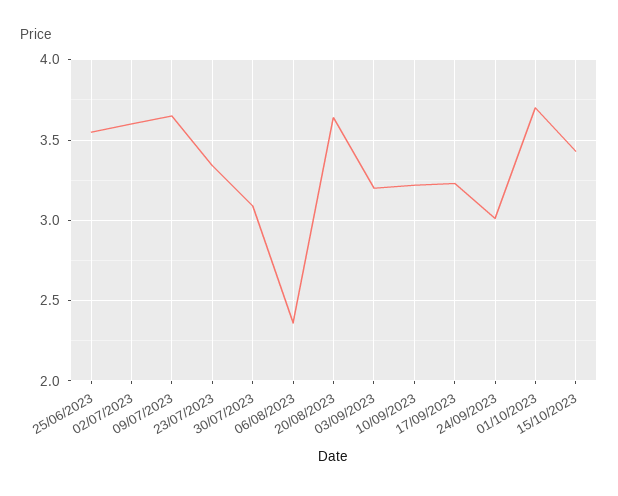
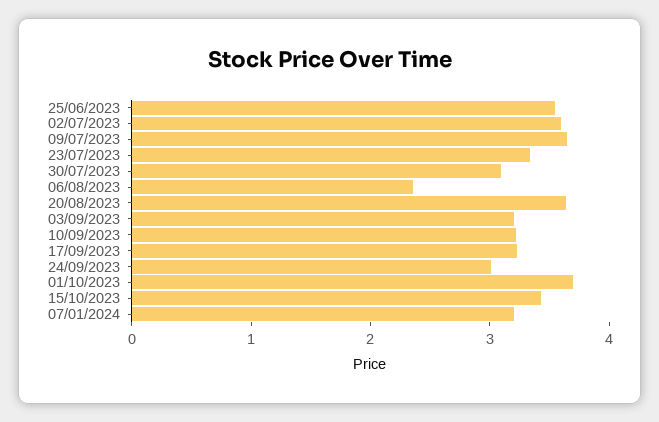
07/01/2024: none -> 3.2

